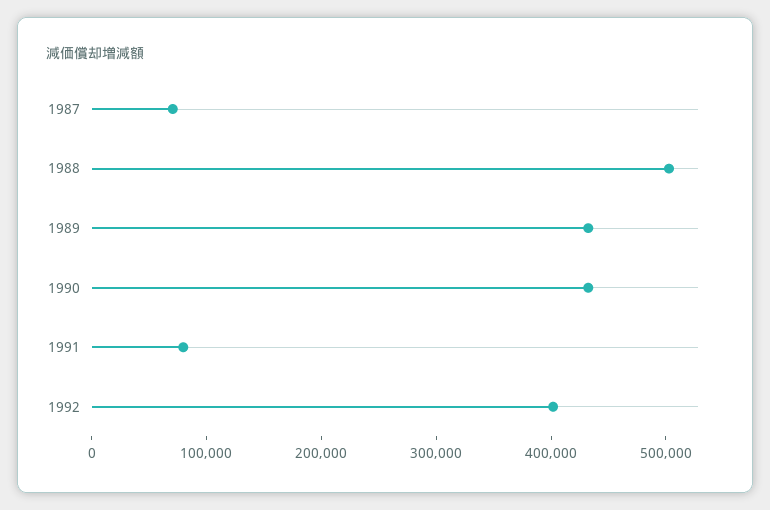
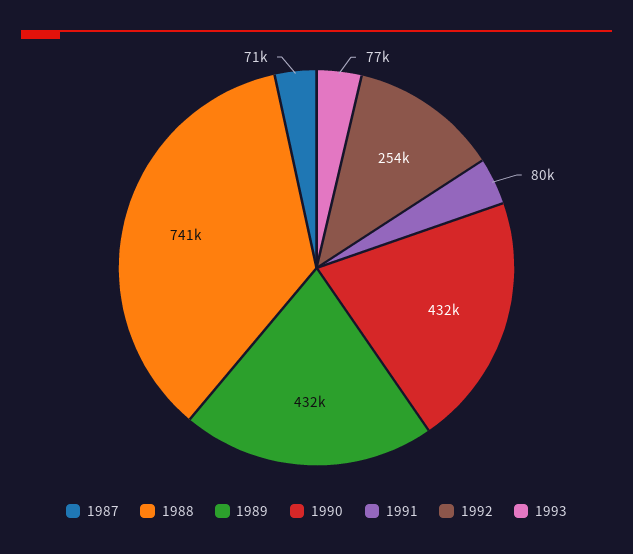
1988: 500000 -> 741000
1992: 400000 -> 254000
1993: none -> 77000

